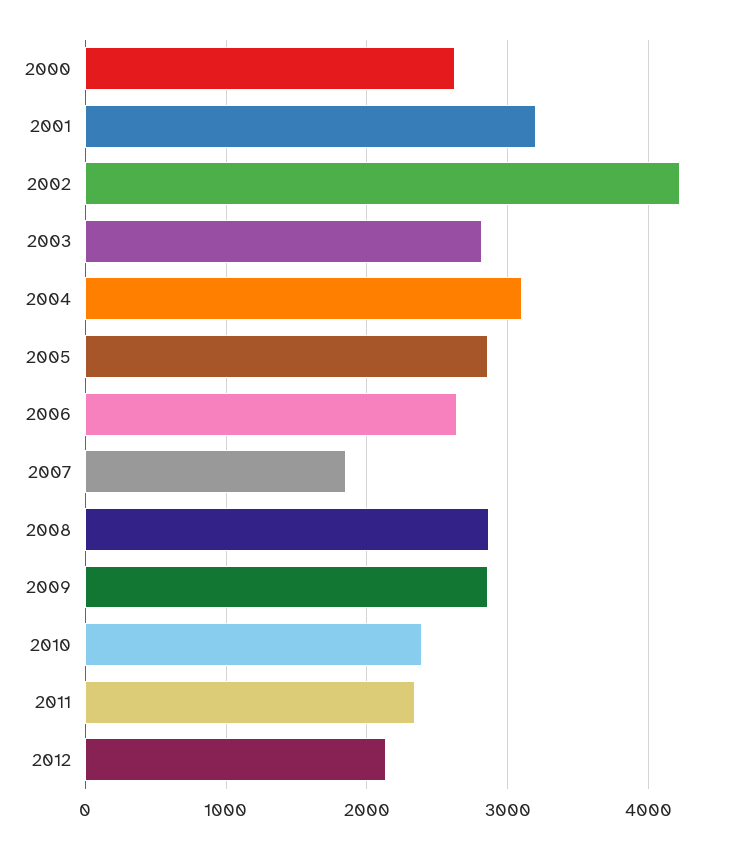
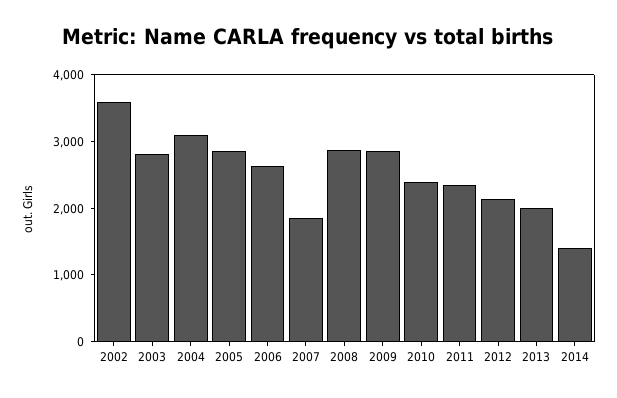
2000: 2600 -> none
2001: 3200 -> none
2002: 4200 -> 3600
2013: none -> 2000
2014: none -> 1400

